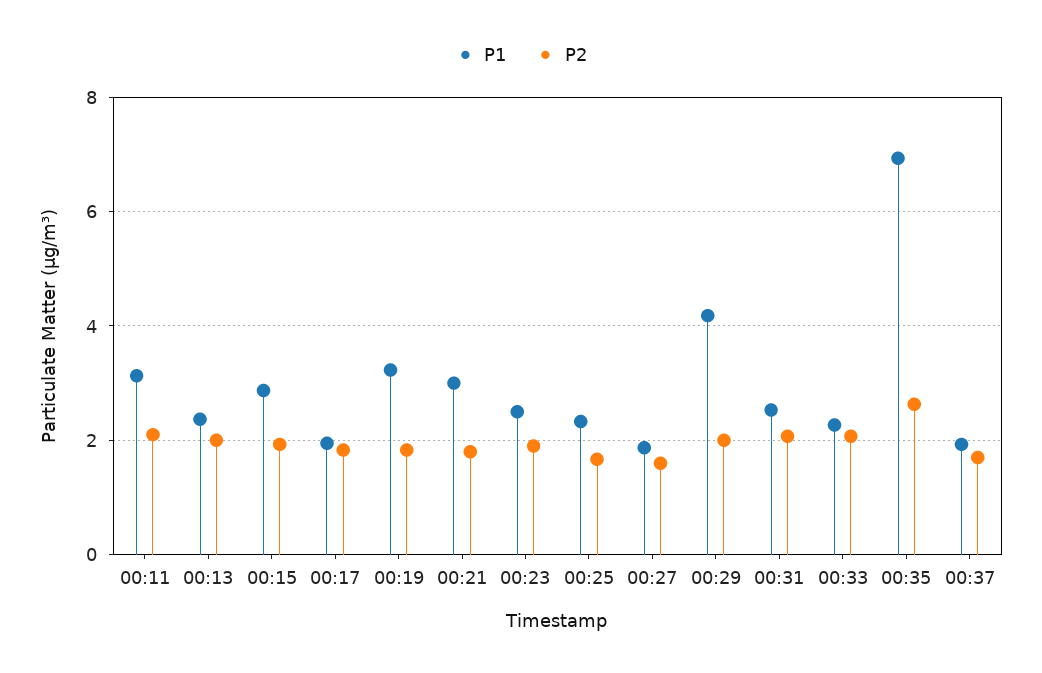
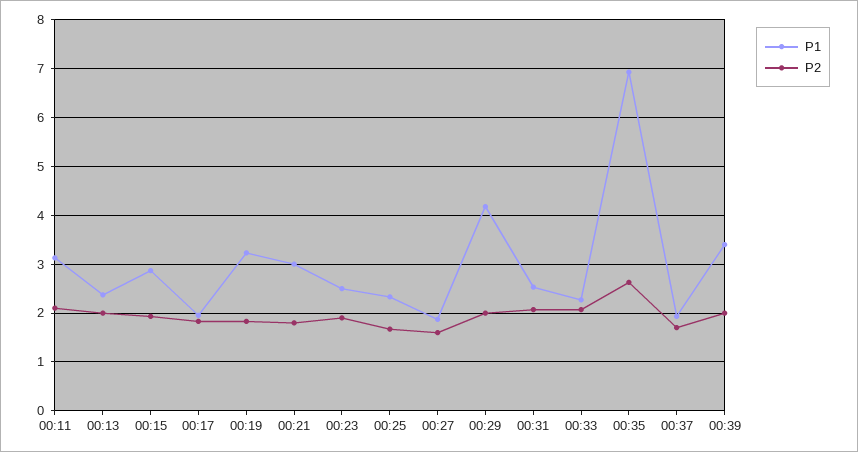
P1, 00:39: none -> 3.4
P2, 00:39: none -> 2

